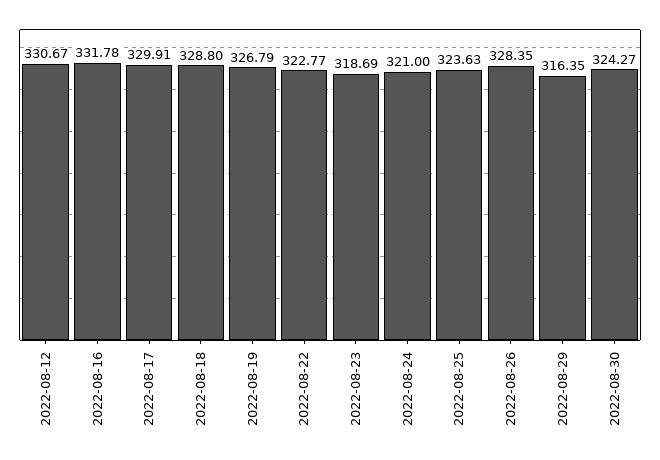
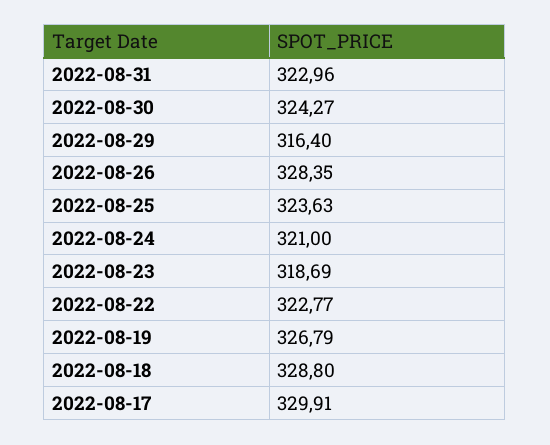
2022-08-12: 330.67 -> none
2022-08-16: 331.78 -> none
2022-08-29: 316.35 -> 316.4
2022-08-31: none -> 322.96

